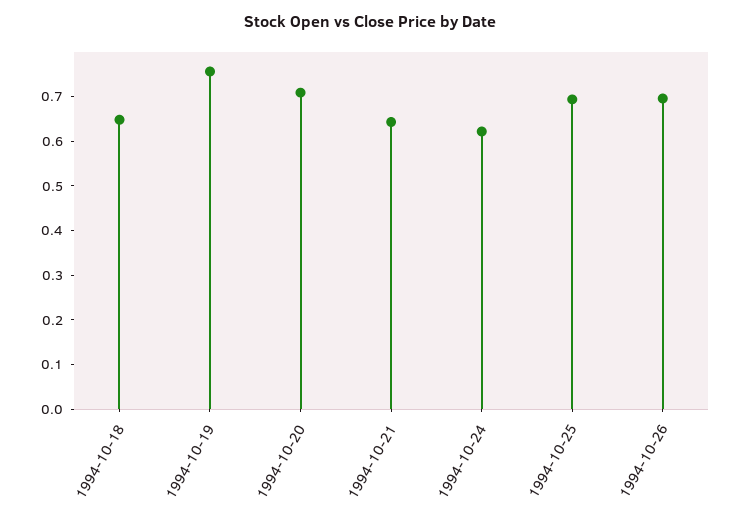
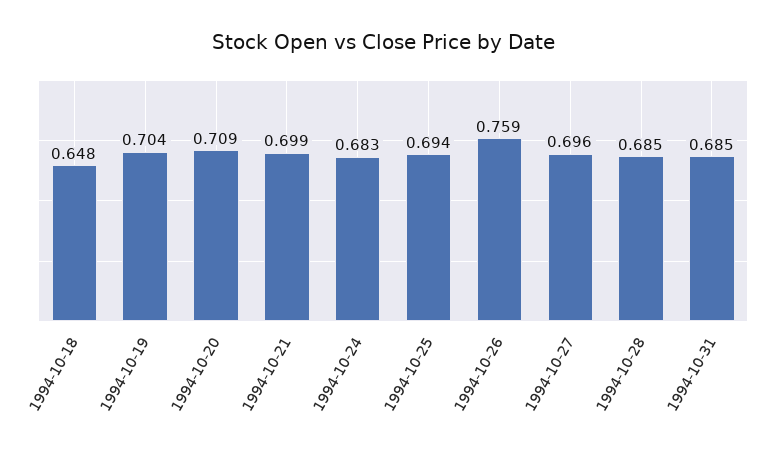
1994-10-19: 0.76 -> 0.704
1994-10-21: 0.64 -> 0.699
1994-10-24: 0.62 -> 0.683
1994-10-26: 0.7 -> 0.759
1994-10-27: none -> 0.696
1994-10-28: none -> 0.685
1994-10-31: none -> 0.685

